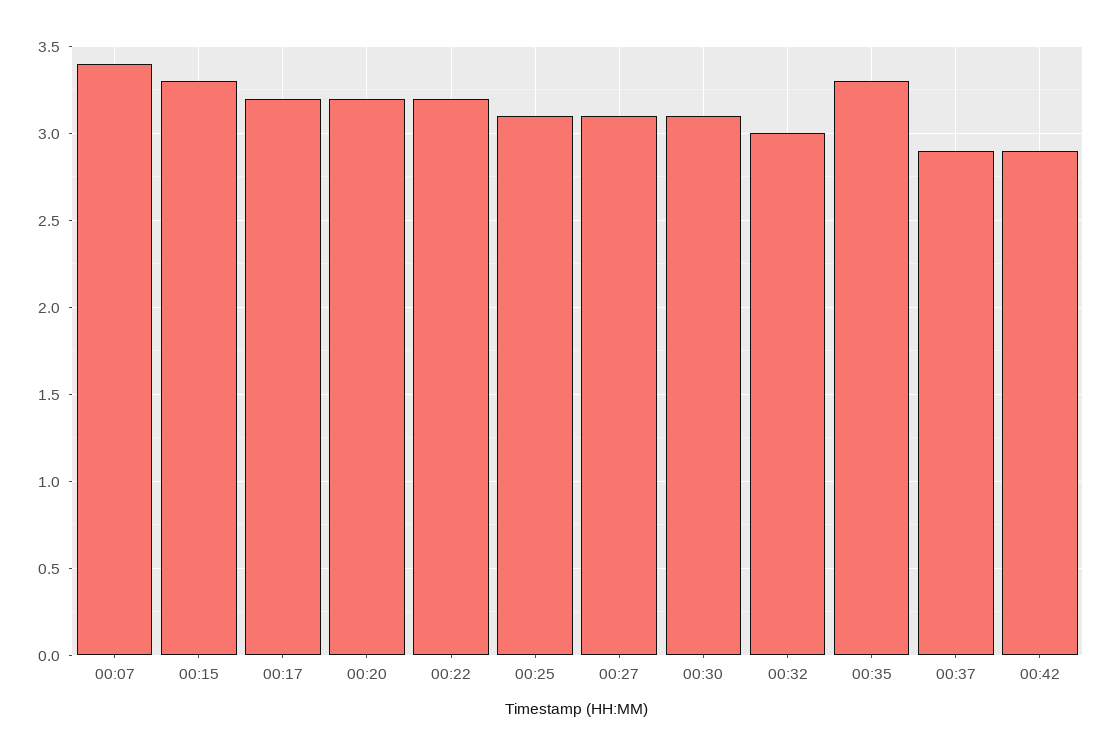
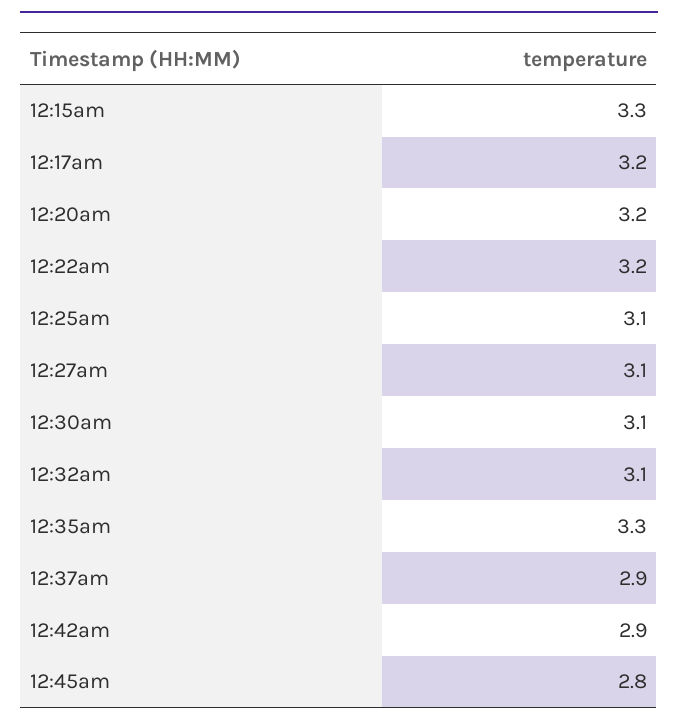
00:07: 3.4 -> none
00:32: 3 -> 3.1
12:45am: none -> 2.8

